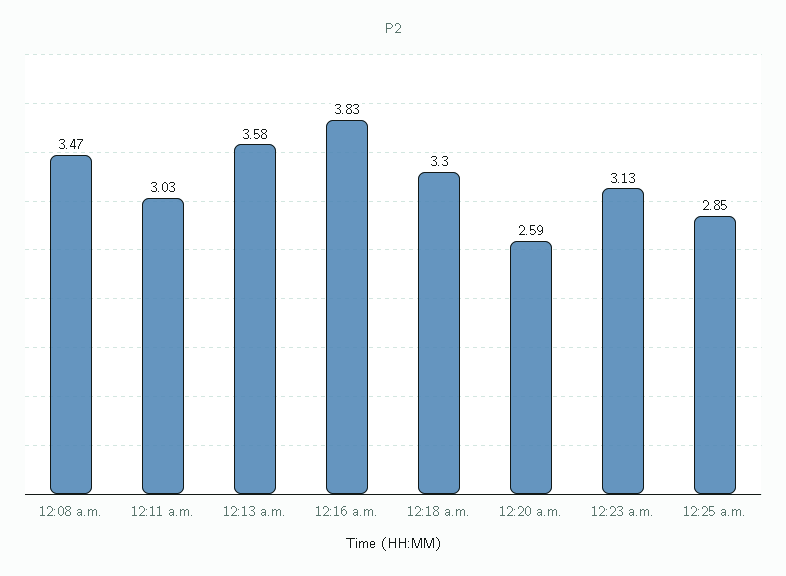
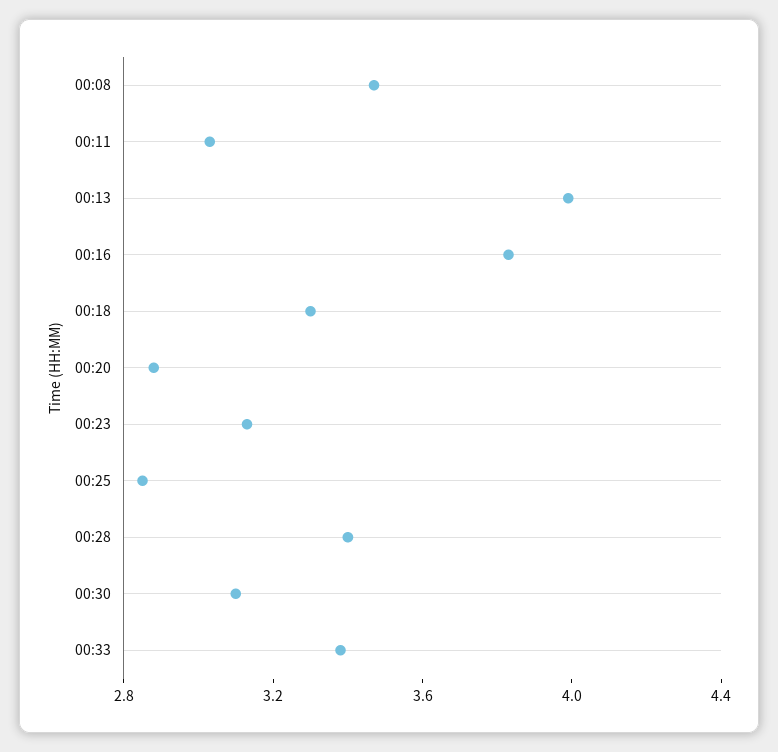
12:13 a.m.: 3.58 -> 4
12:20 a.m.: 2.59 -> 2.9
00:28: none -> 3.4
00:30: none -> 3.1
00:33: none -> 3.4

